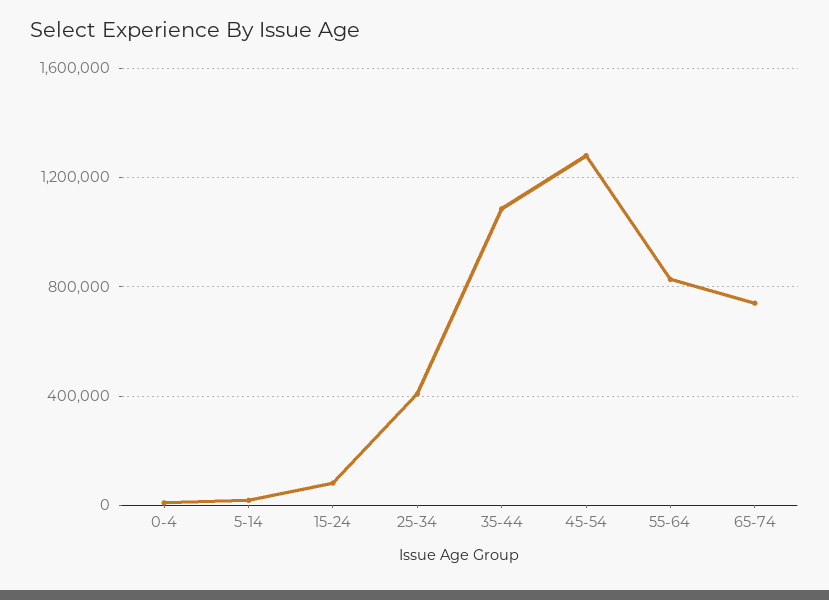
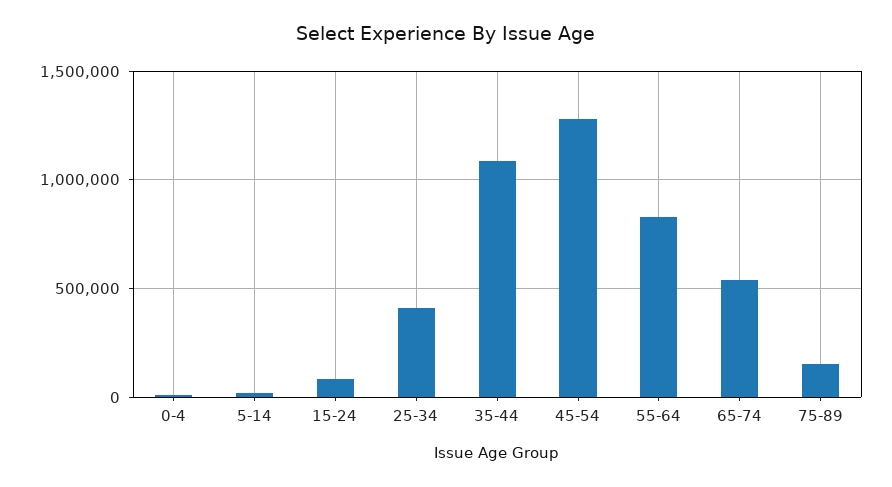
65-74: 750000 -> 550000
75-89: none -> 150000

